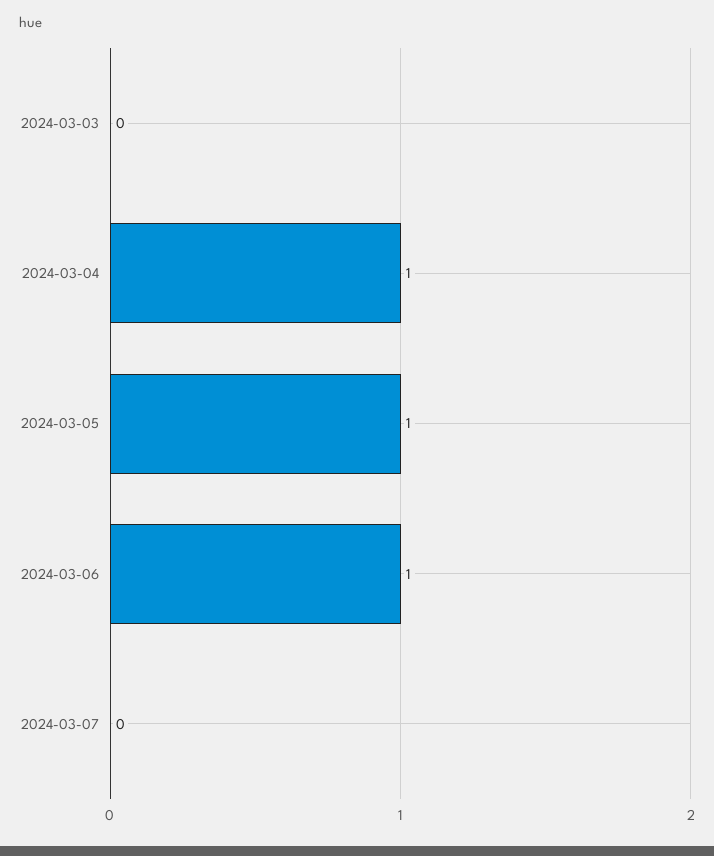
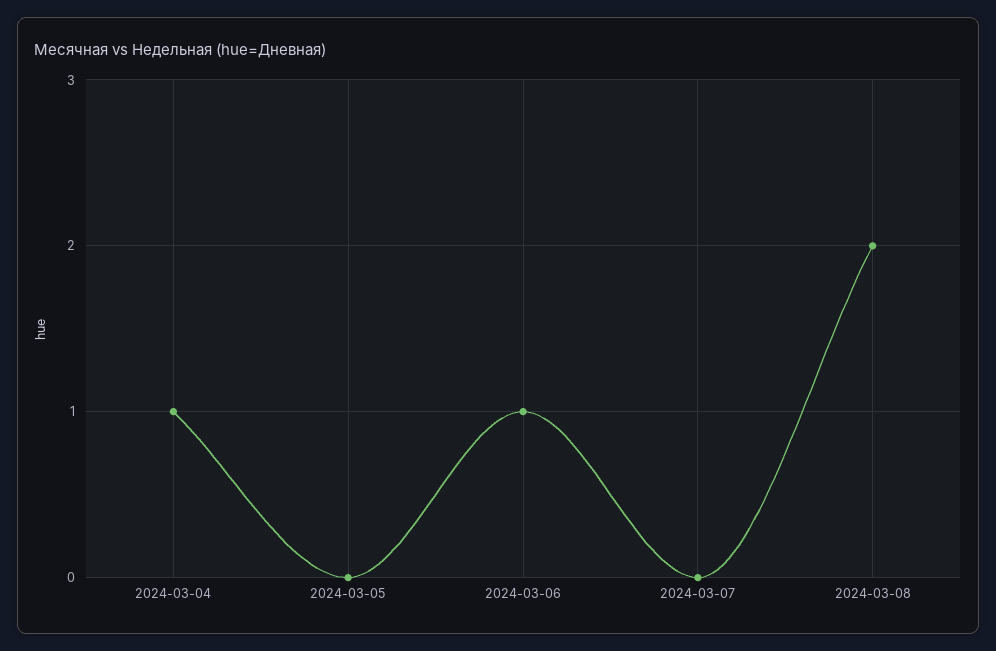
2024-03-03: 0 -> none
2024-03-05: 1 -> 0
2024-03-08: none -> 2

